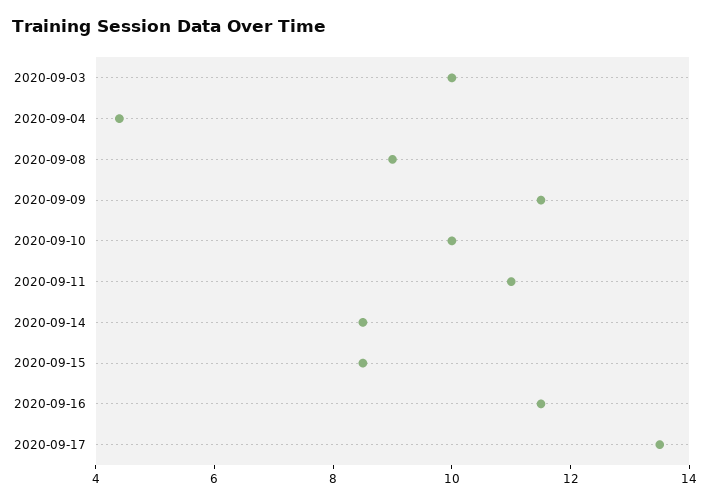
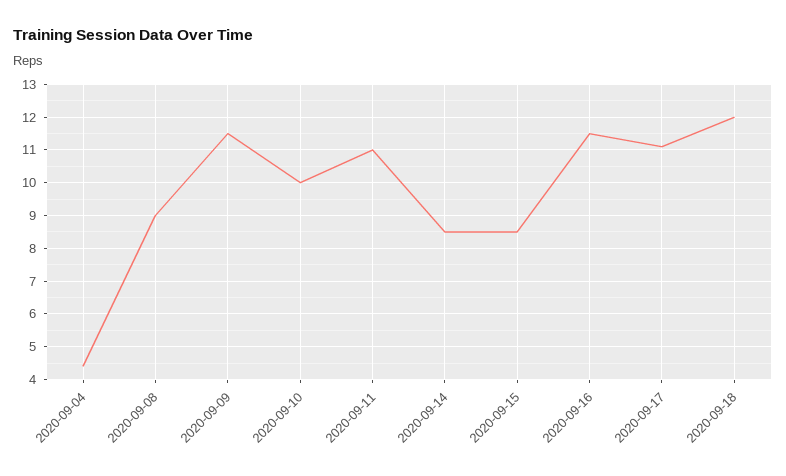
2020-09-03: 10 -> none
2020-09-17: 13.5 -> 11
2020-09-18: none -> 12

